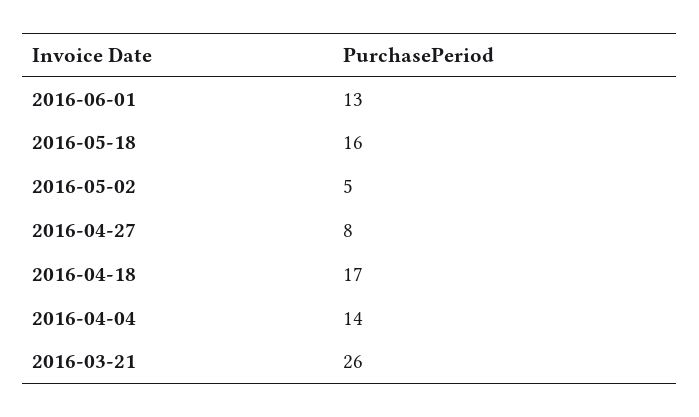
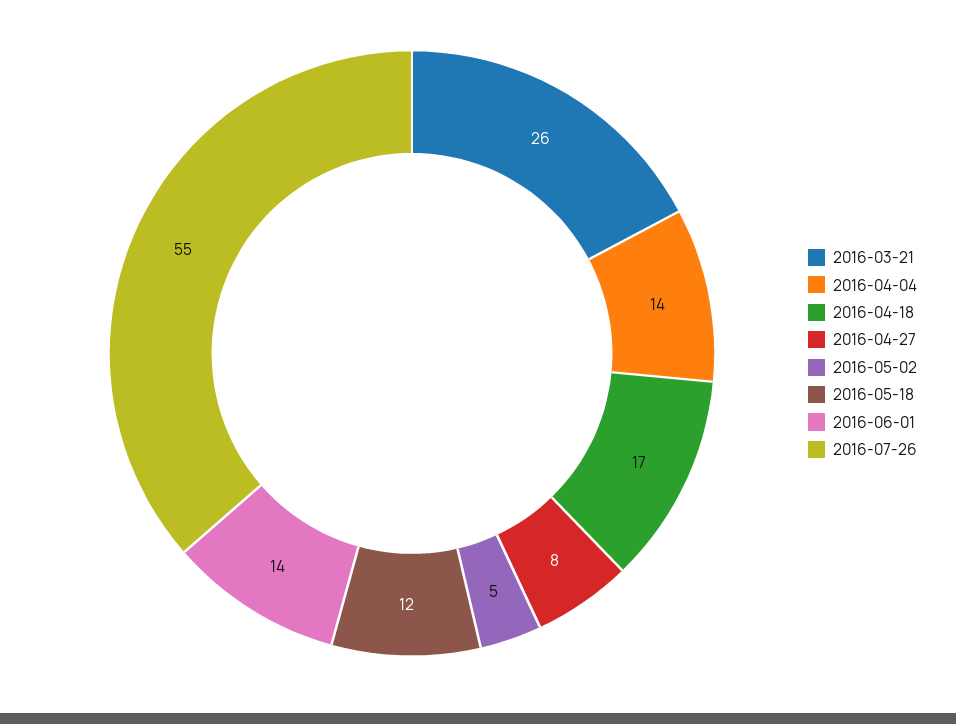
2016-06-01: 13 -> 14
2016-05-18: 16 -> 12
2016-07-26: none -> 55

